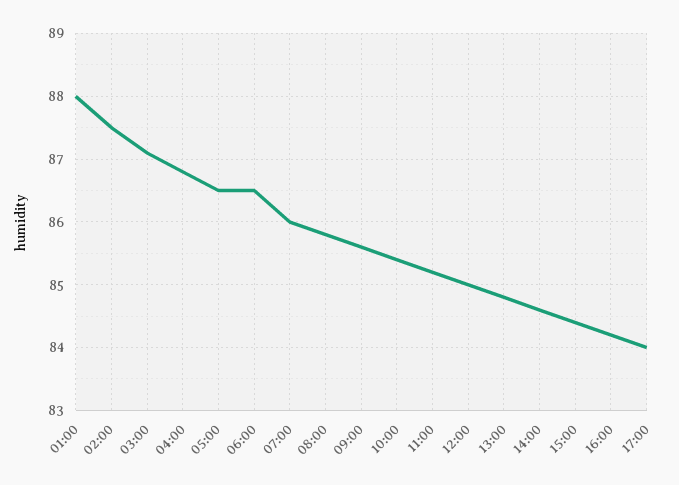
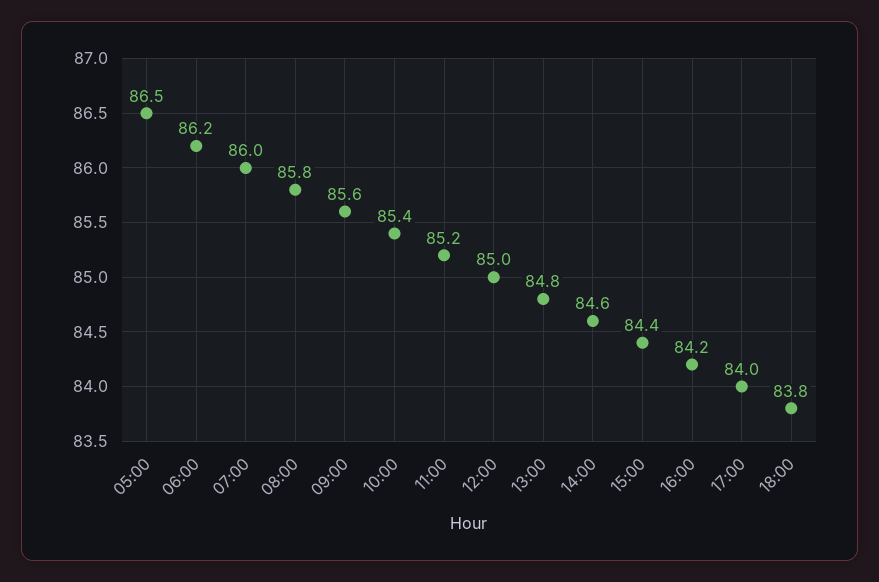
01:00: 88 -> none
02:00: 87.5 -> none
03:00: 87.1 -> none
04:00: 86.8 -> none
06:00: 86.5 -> 86.2
18:00: none -> 83.8

